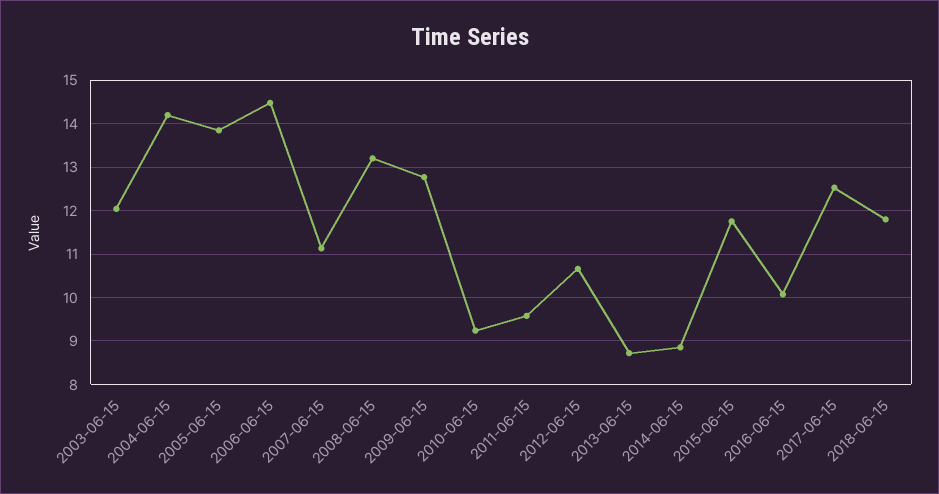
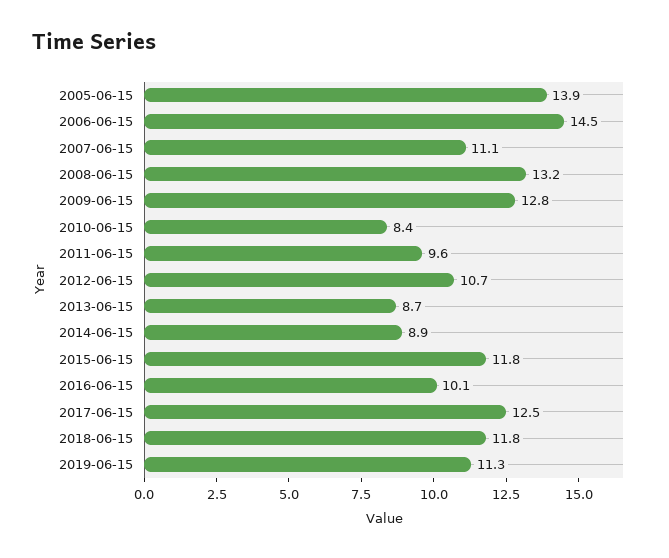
2003-06-15: 12 -> none
2004-06-15: 14.2 -> none
2010-06-15: 9.2 -> 8.4
2019-06-15: none -> 11.3

